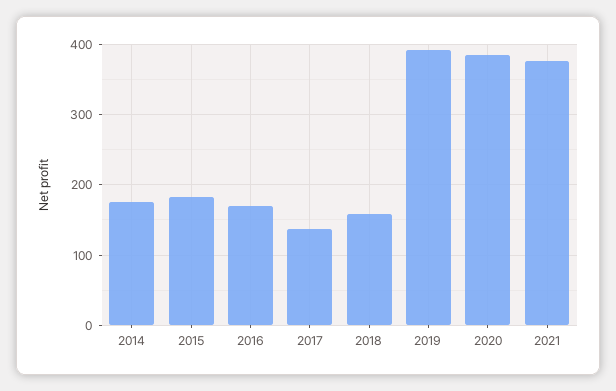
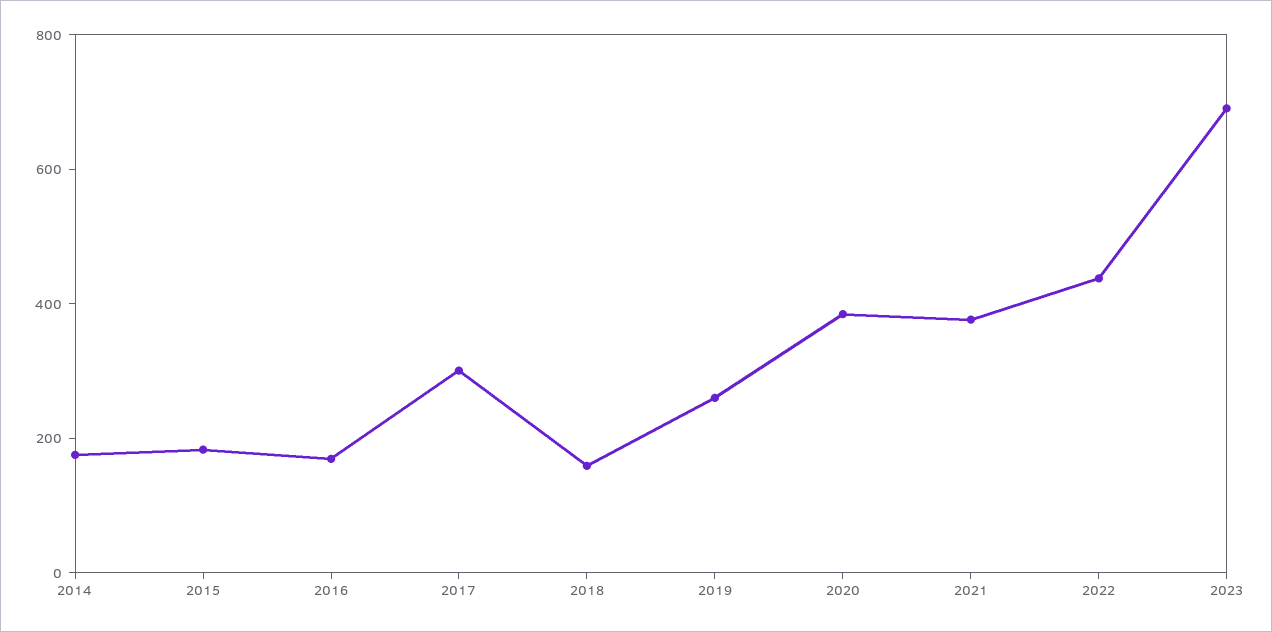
2017: 140 -> 300
2019: 390 -> 250
2022: none -> 450
2023: none -> 700

